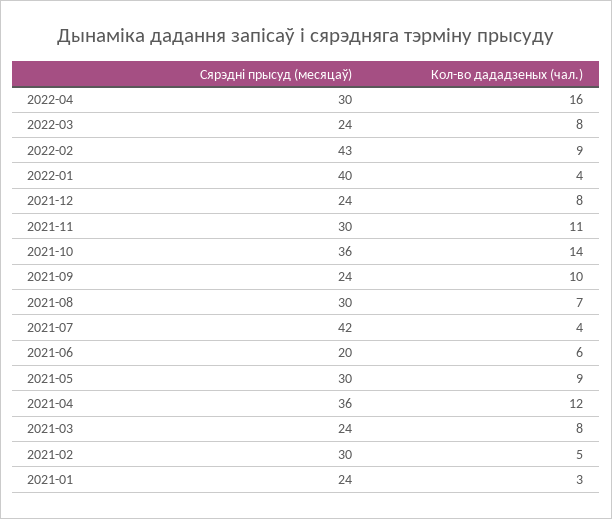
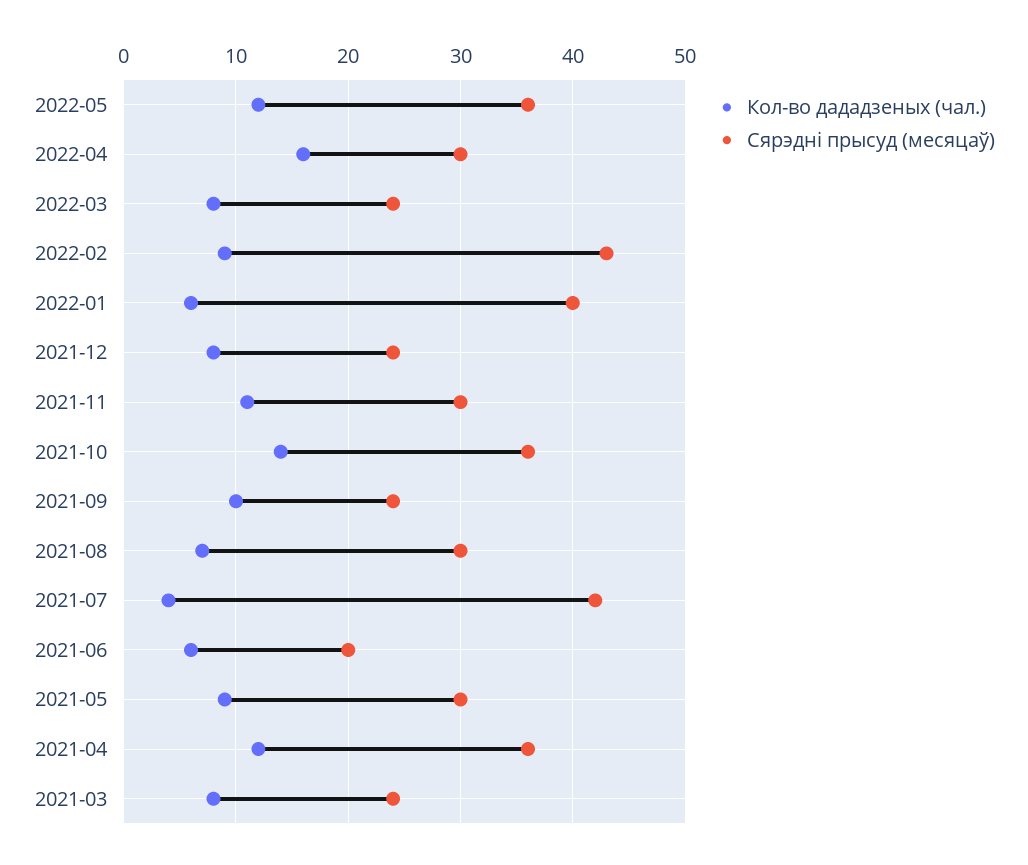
Кол-во дададзеных (чал.), 2022-01: 4 -> 6
Сярэдні прысуд (месяцаў), 2021-02: 30 -> none
Кол-во дададзеных (чал.), 2021-02: 5 -> none
Сярэдні прысуд (месяцаў), 2021-01: 24 -> none
Кол-во дададзеных (чал.), 2021-01: 3 -> none
Кол-во дададзеных (чал.), 2022-05: none -> 12
Сярэдні прысуд (месяцаў), 2022-05: none -> 36

